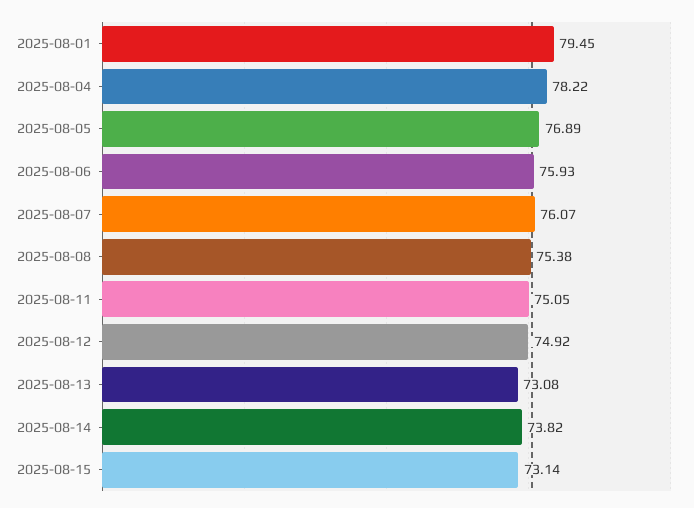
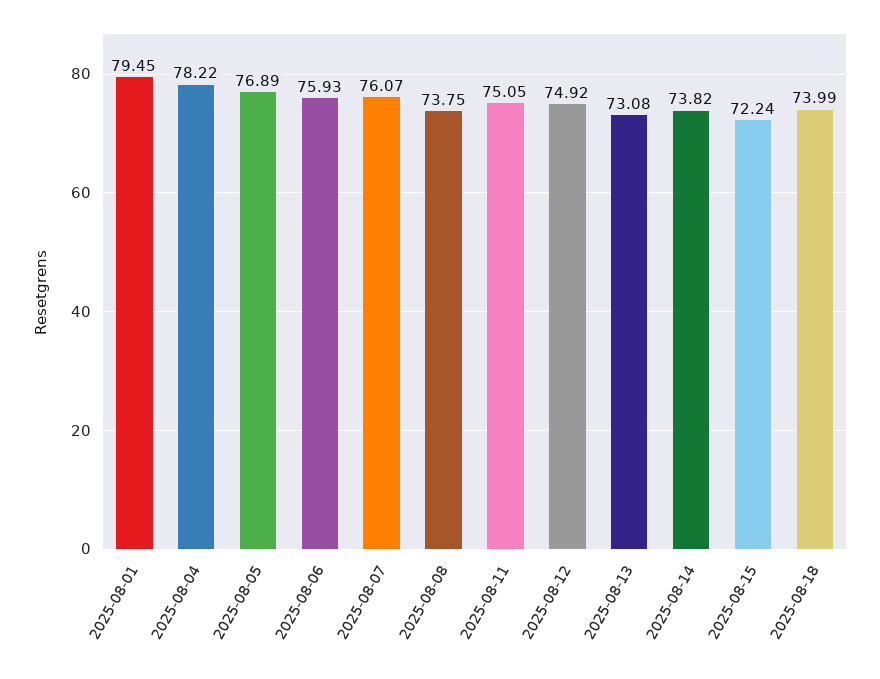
2025-08-08: 75.38 -> 73.75
2025-08-15: 73.14 -> 72.24
2025-08-18: none -> 73.99

